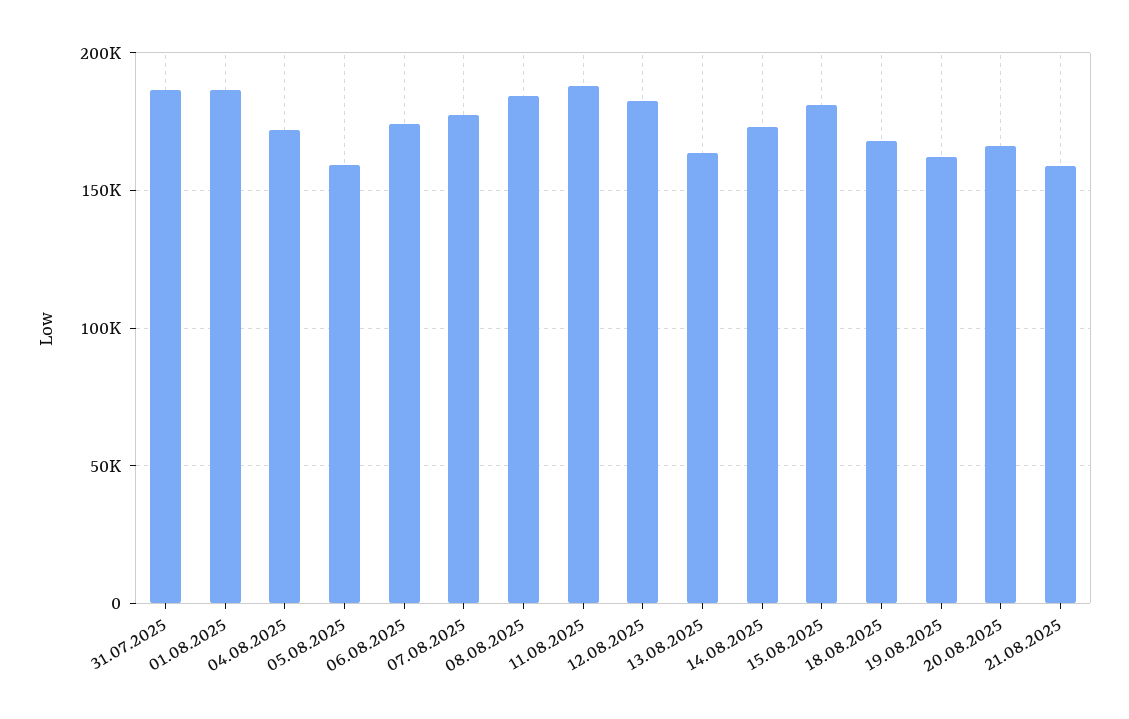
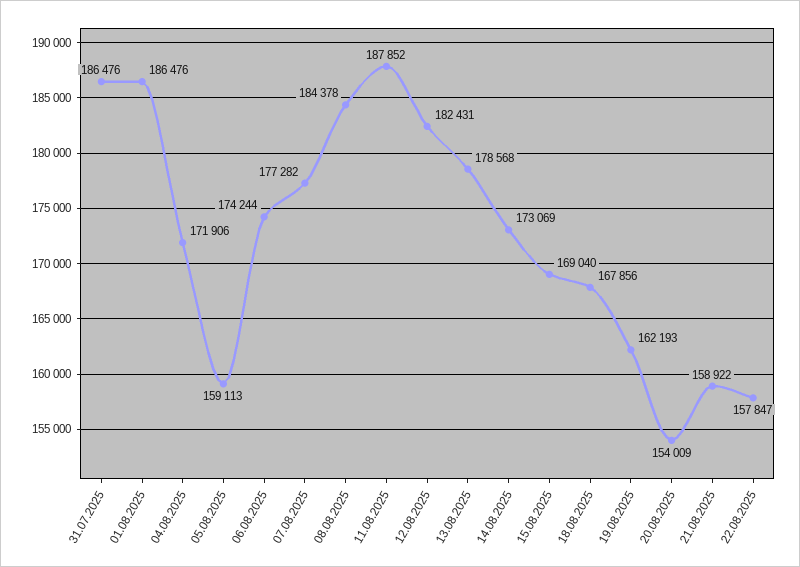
13.08.2025: 165000 -> 178568
15.08.2025: 180000 -> 169040
20.08.2025: 165000 -> 154009
22.08.2025: none -> 157847

